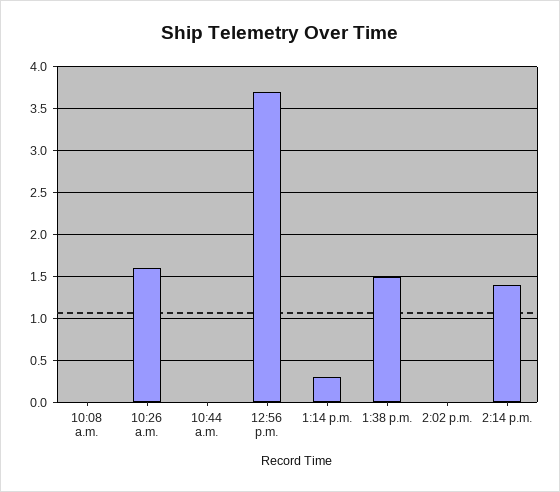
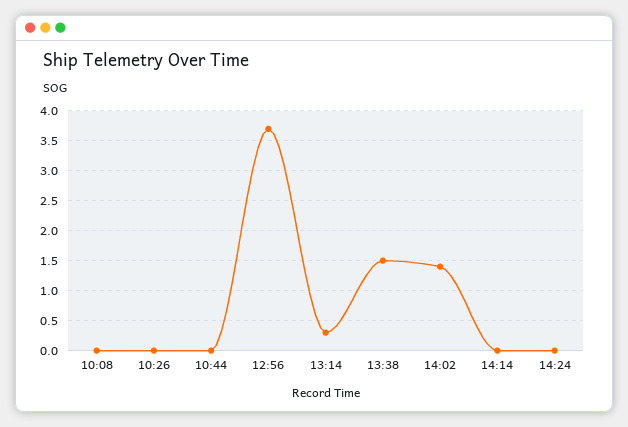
10:26 a.m.: 1.6 -> 0
2:02 p.m.: 0 -> 1.5
2:14 p.m.: 1.4 -> 0
14:24: none -> 0

